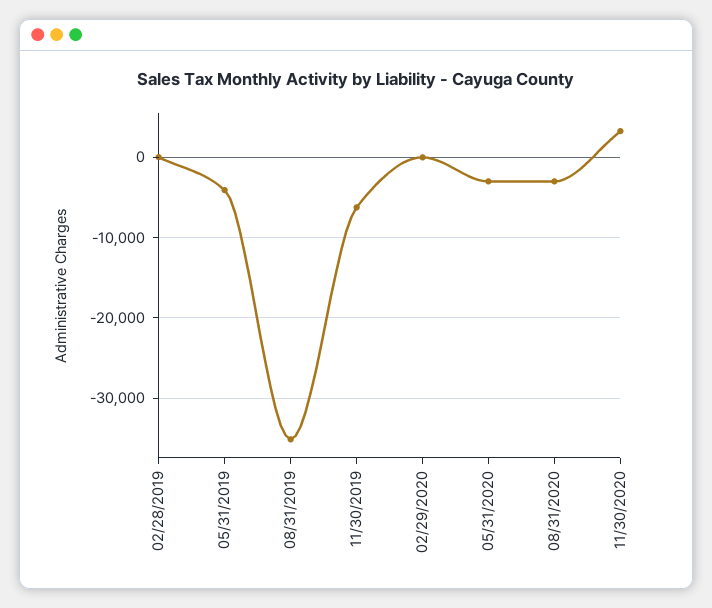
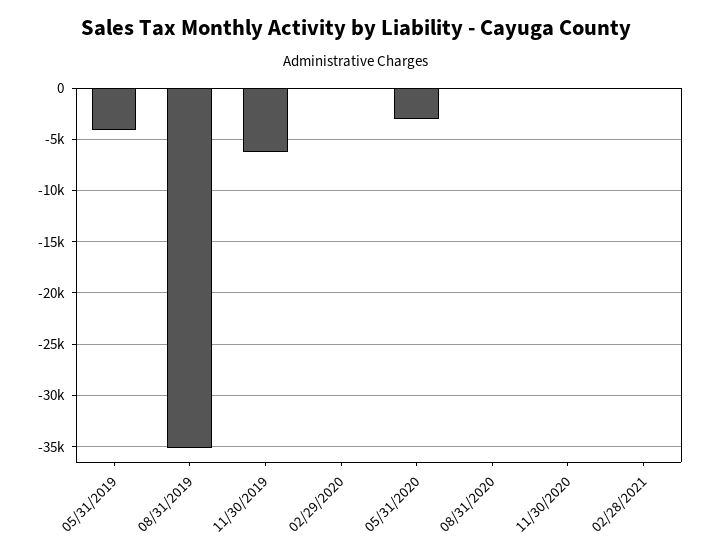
02/28/2019: 0 -> none
08/31/2020: -3000 -> 0
11/30/2020: 3000 -> 0
02/28/2021: none -> 0

